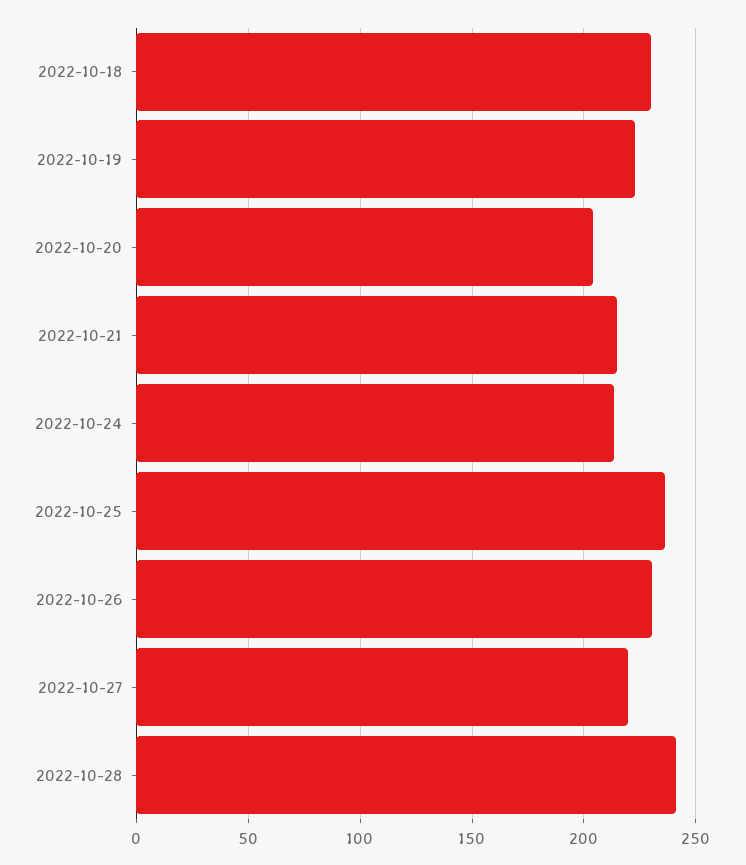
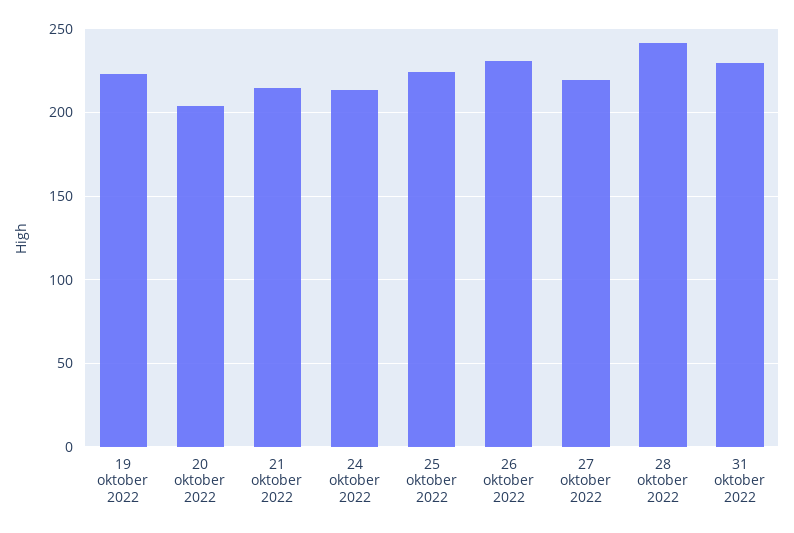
2022-10-18: 230 -> none
2022-10-25: 235 -> 225
31 oktober 2022: none -> 230

